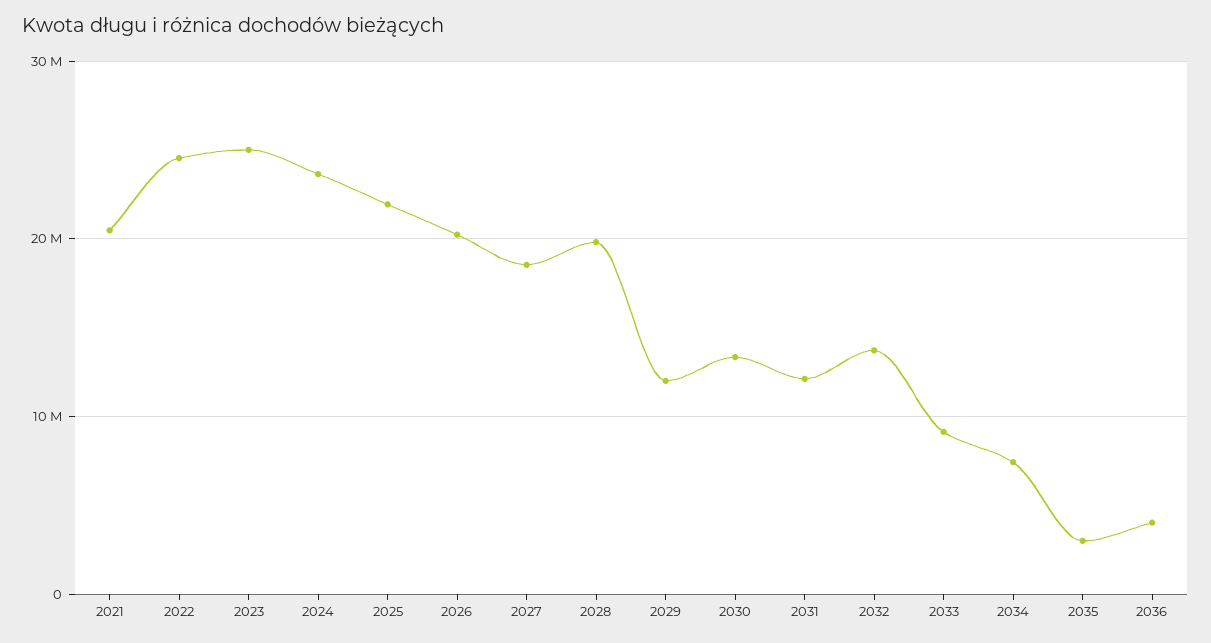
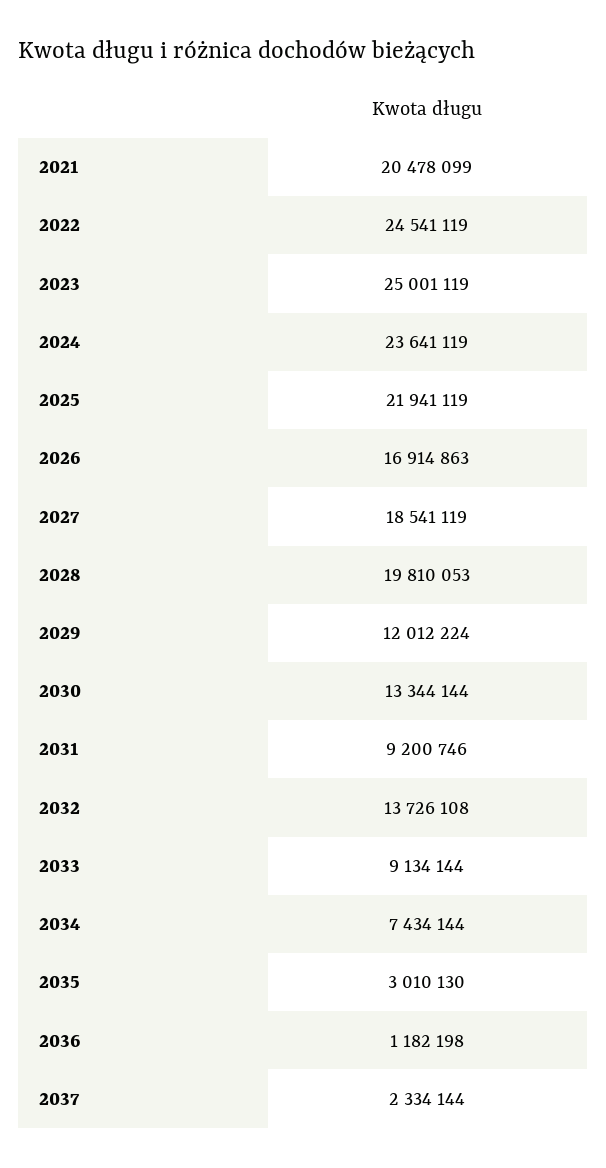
2026: 20000000 -> 16914863
2031: 12000000 -> 9200746
2036: 4000000 -> 1182198
2037: none -> 2334144

